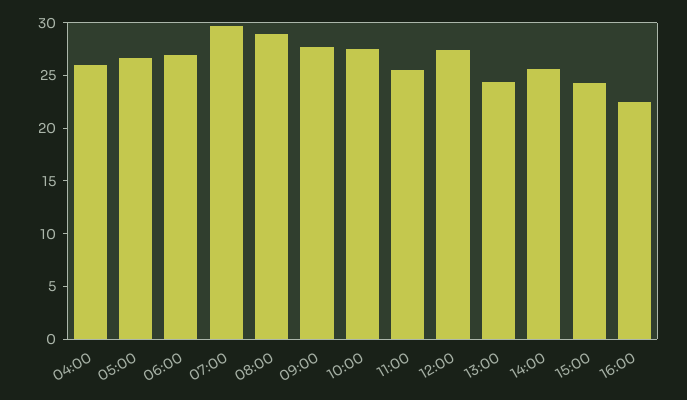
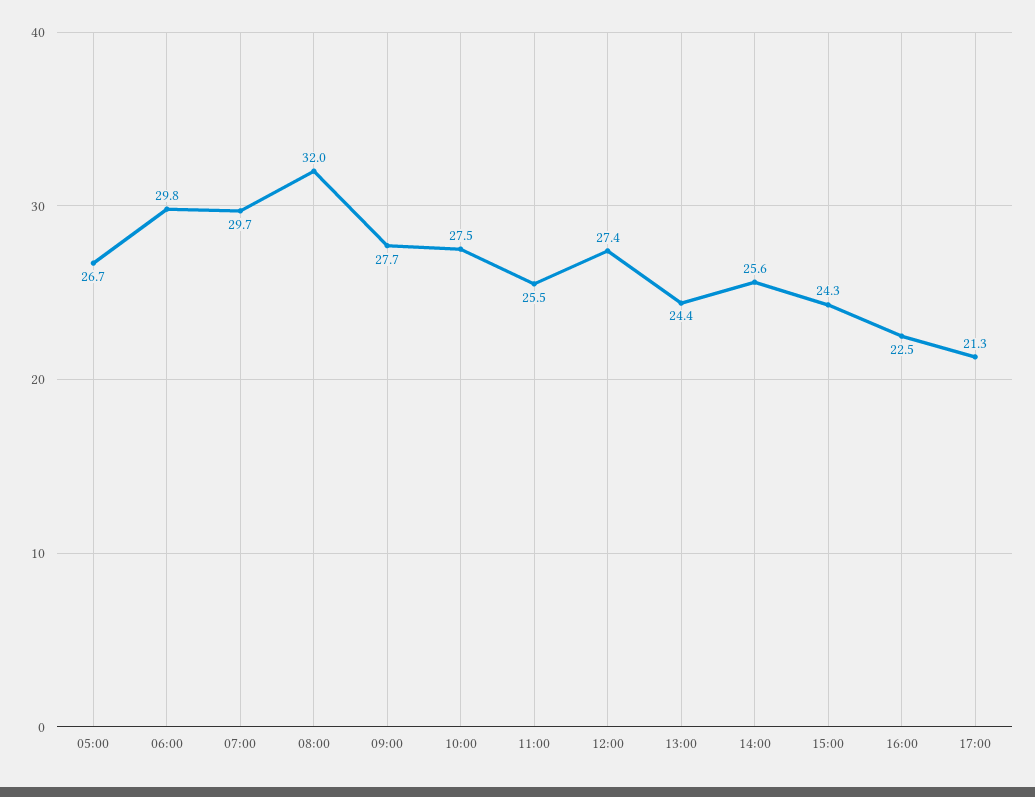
04:00: 26 -> none
06:00: 27 -> 29.8
08:00: 29 -> 32
17:00: none -> 21.3

